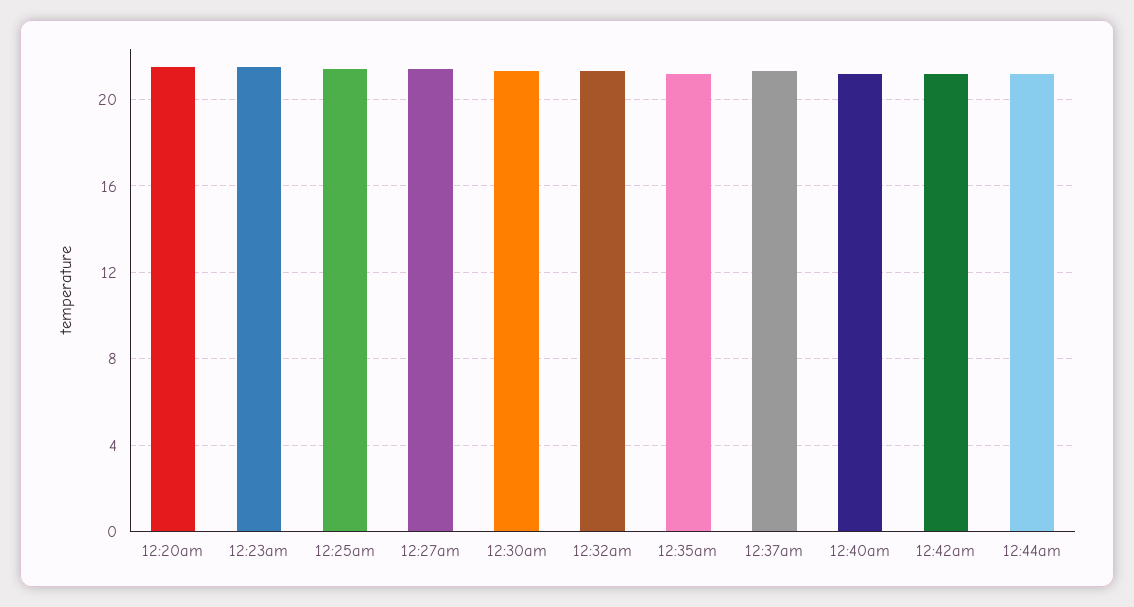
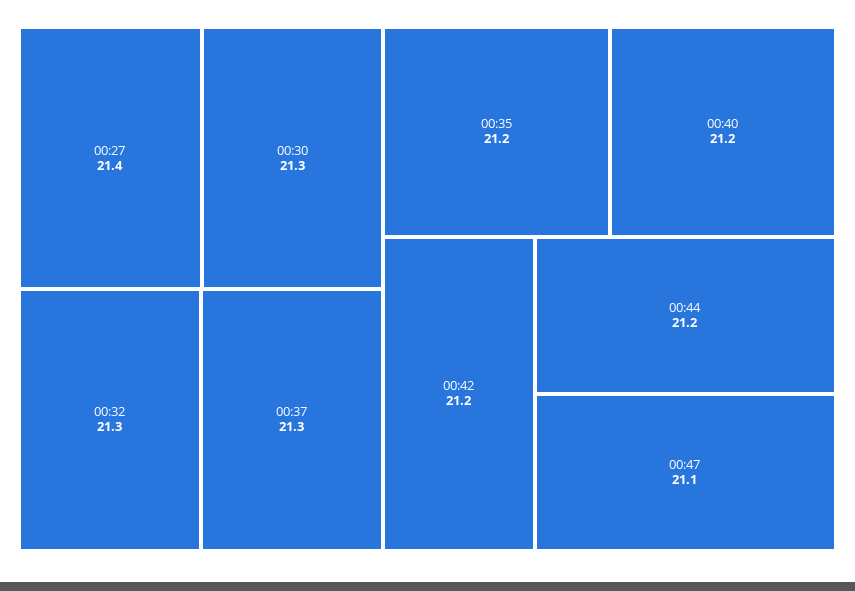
12:20am: 21.5 -> none
12:23am: 21.5 -> none
12:25am: 21.5 -> none
00:47: none -> 21.1

